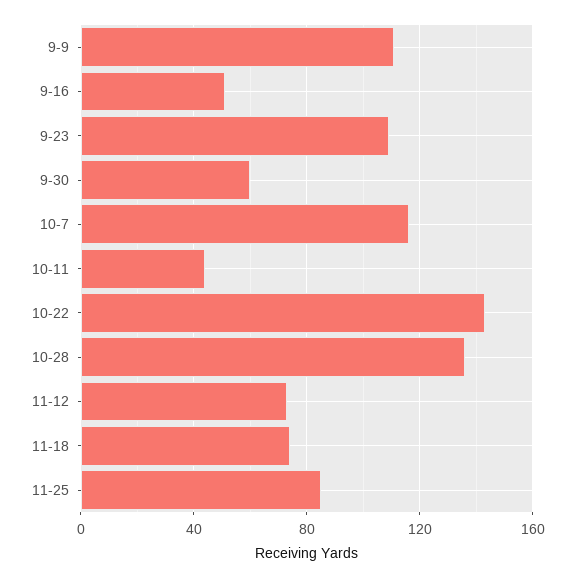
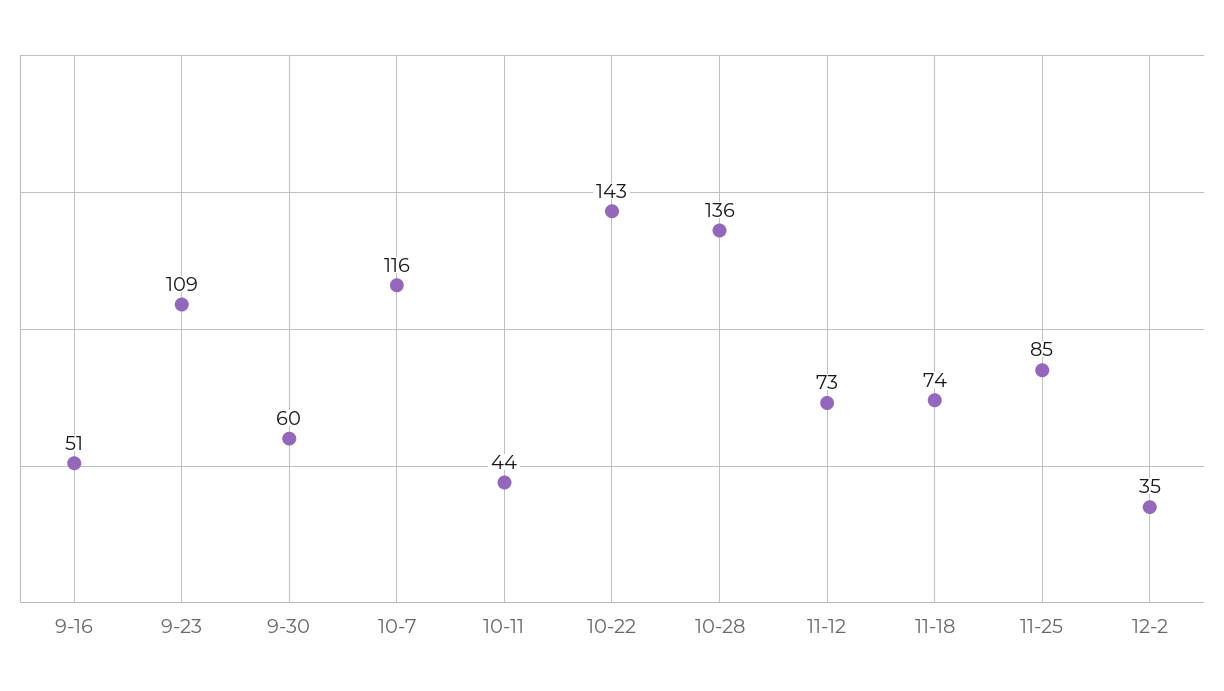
9-9: 110 -> none
12-2: none -> 35

